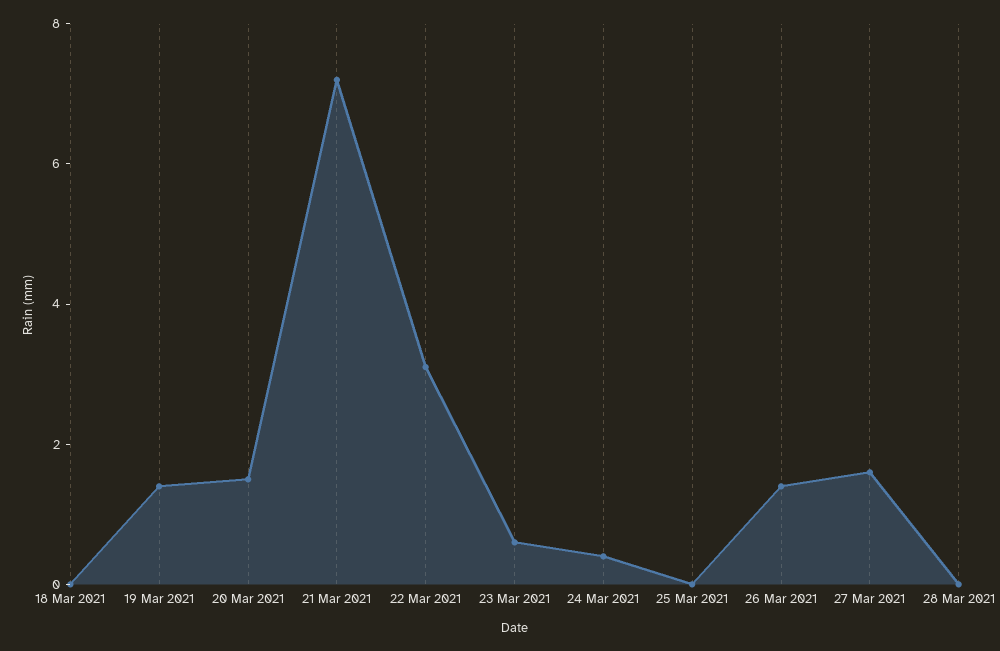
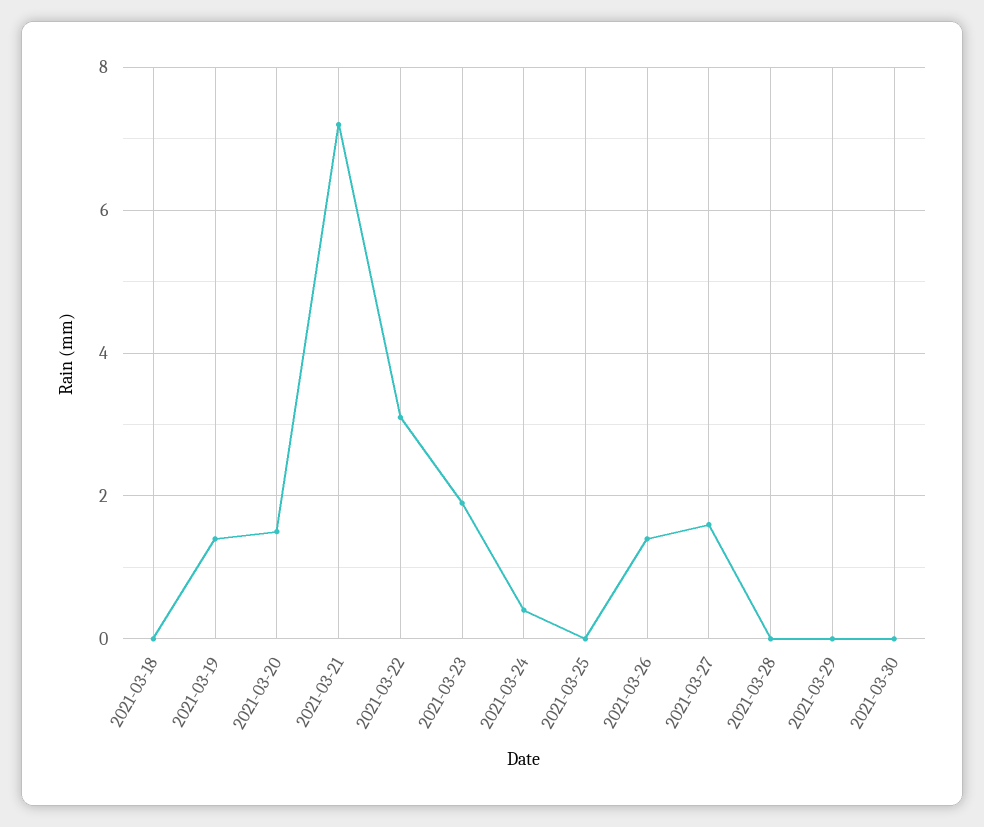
23 Mar 2021: 0.5 -> 2
2021-03-29: none -> 0
2021-03-30: none -> 0

